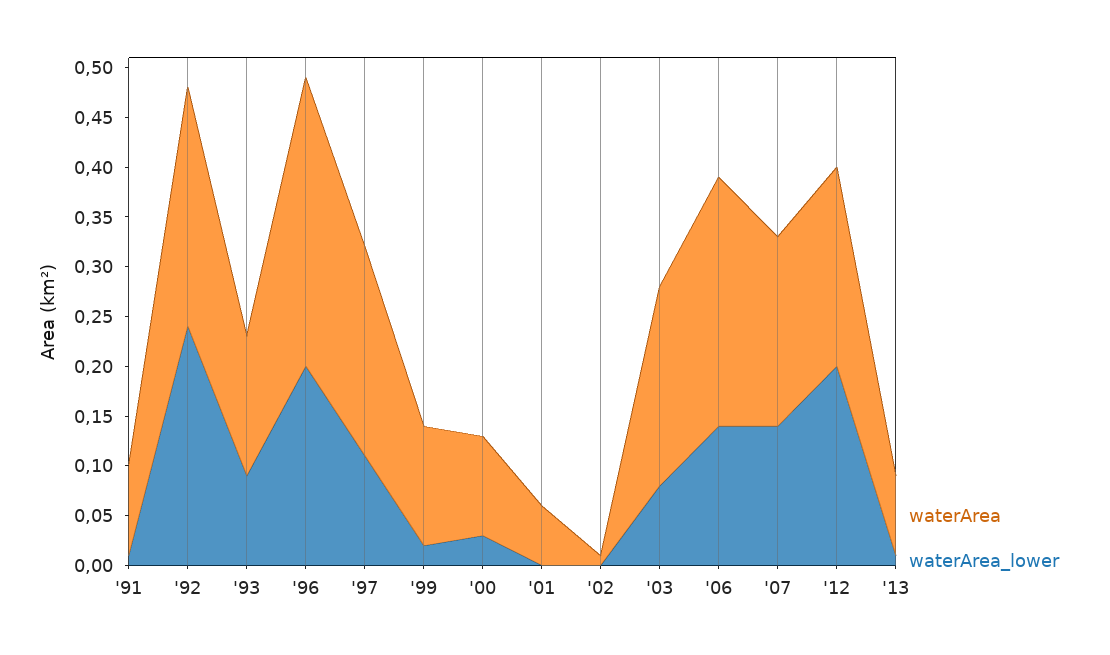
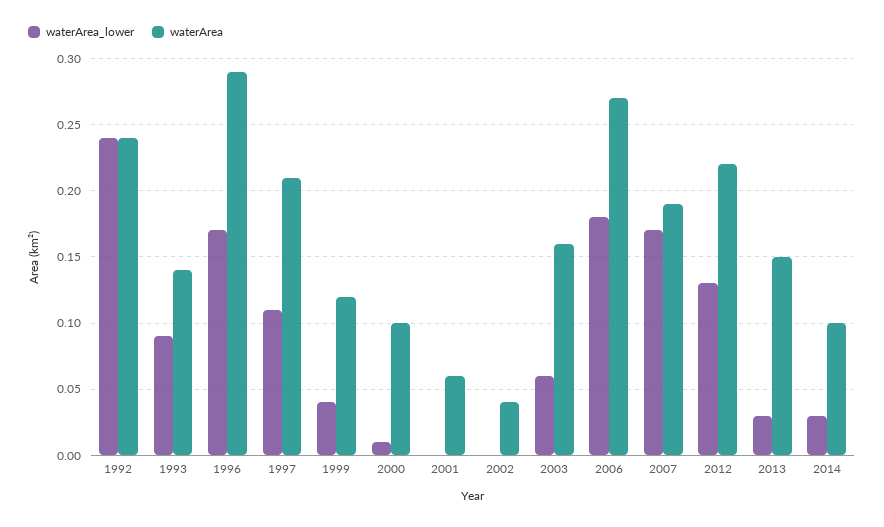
waterArea, '91: 0.09 -> none
waterArea_lower, '91: 0.01 -> none
waterArea_lower, '96: 0.2 -> 0.17
waterArea_lower, '99: 0.02 -> 0.04
waterArea_lower, '00: 0.03 -> 0.01
waterArea, '02: 0.01 -> 0.04
waterArea, '03: 0.2 -> 0.16
waterArea_lower, '03: 0.08 -> 0.06
waterArea, '06: 0.25 -> 0.27
waterArea_lower, '06: 0.14 -> 0.18
waterArea_lower, '07: 0.14 -> 0.17
waterArea, '12: 0.2 -> 0.22
waterArea_lower, '12: 0.2 -> 0.13
waterArea, '13: 0.08 -> 0.15
waterArea_lower, '13: 0.01 -> 0.03
waterArea_lower, 2014: none -> 0.03
waterArea, 2014: none -> 0.1

